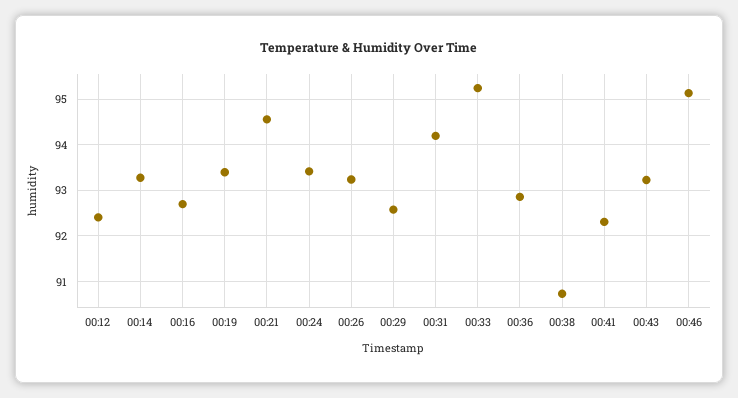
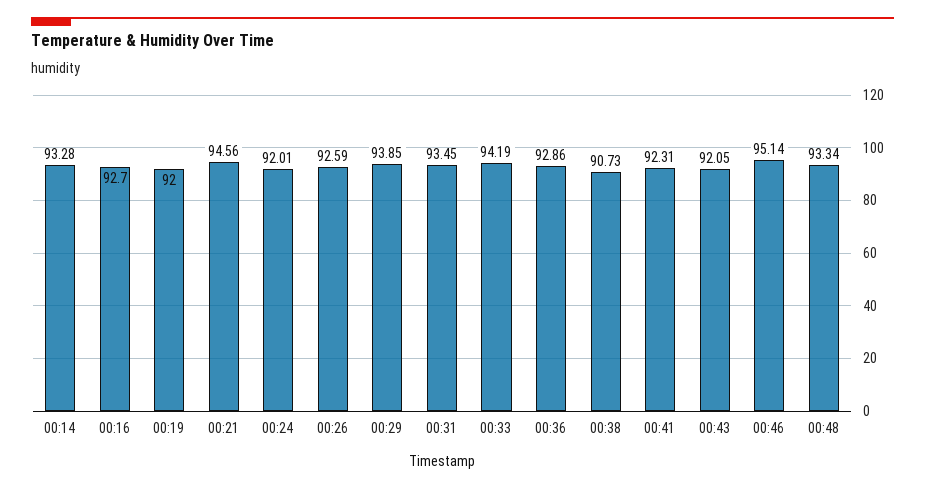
00:12: 92.4 -> none
00:19: 93.4 -> 92
00:24: 93.4 -> 92.01
00:26: 93.2 -> 92.59
00:29: 92.6 -> 93.85
00:31: 94.2 -> 93.45
00:33: 95.2 -> 94.19
00:43: 93.2 -> 92.05
00:48: none -> 93.34

